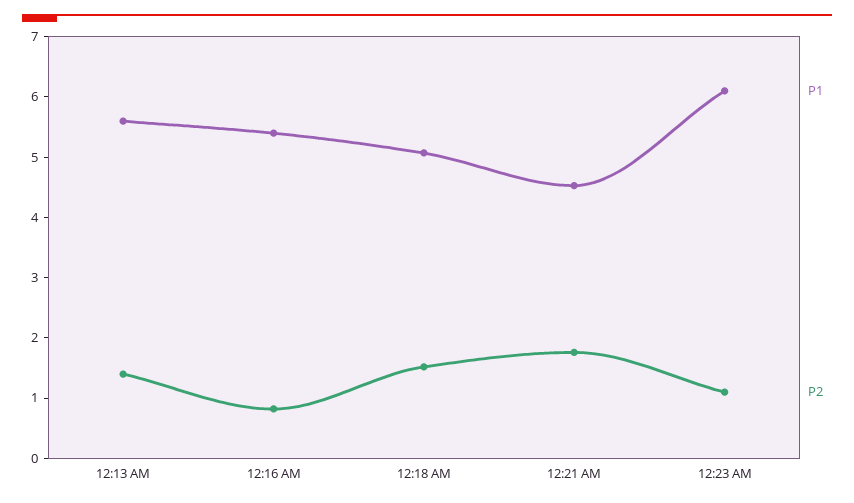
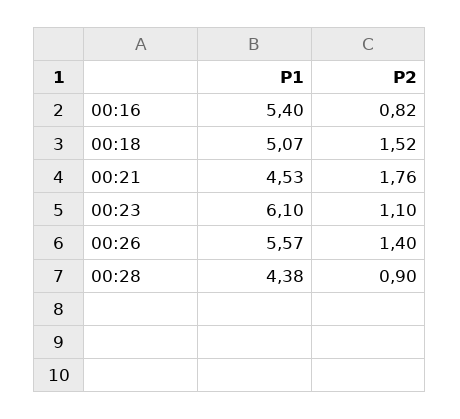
P1, 12:13 AM: 5.6 -> none
P2, 12:13 AM: 1.4 -> none
P1, 00:26: none -> 5.57
P2, 00:26: none -> 1.4
P1, 00:28: none -> 4.38
P2, 00:28: none -> 0.9

